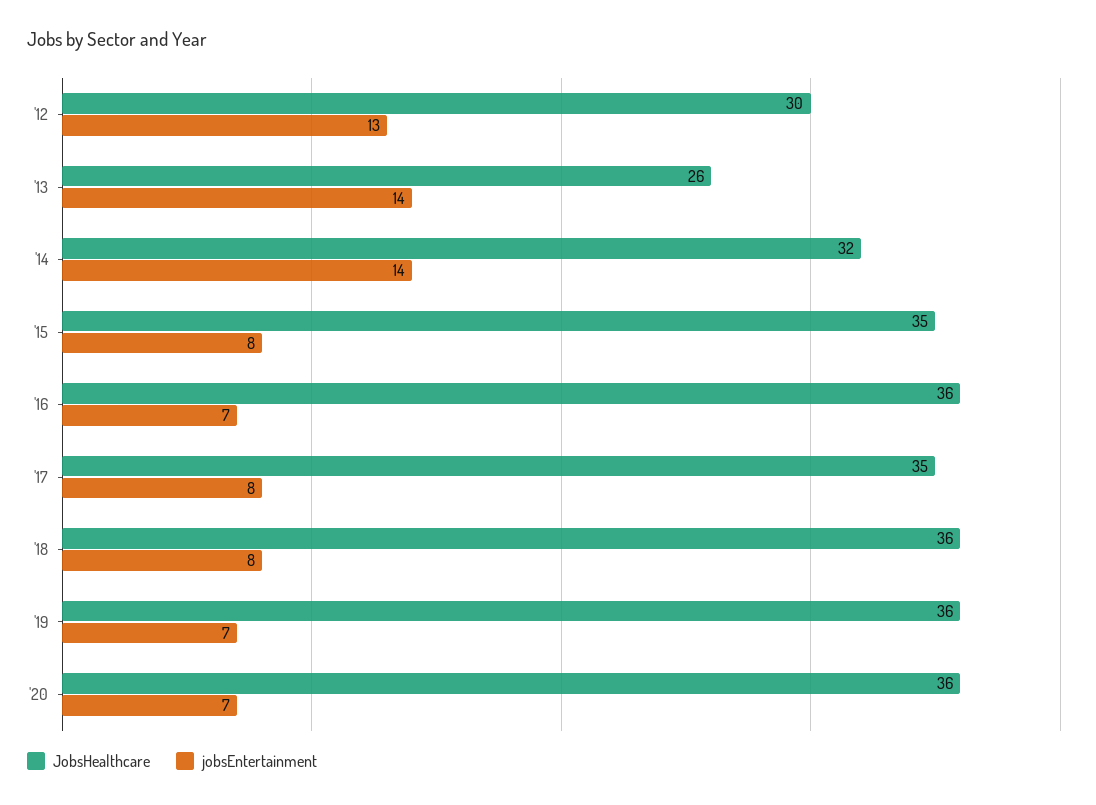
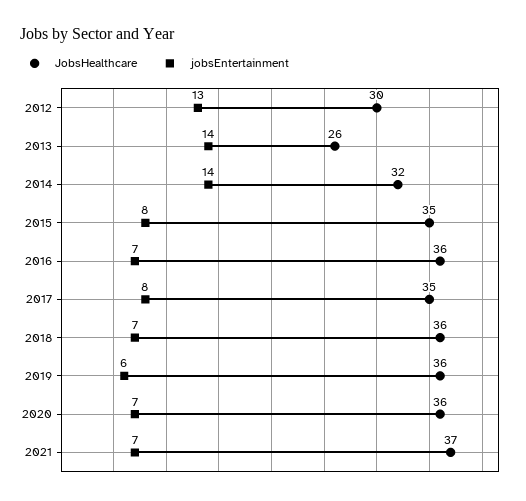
jobsEntertainment, '18: 8 -> 7
jobsEntertainment, '19: 7 -> 6
JobsHealthcare, 2021: none -> 37
jobsEntertainment, 2021: none -> 7

